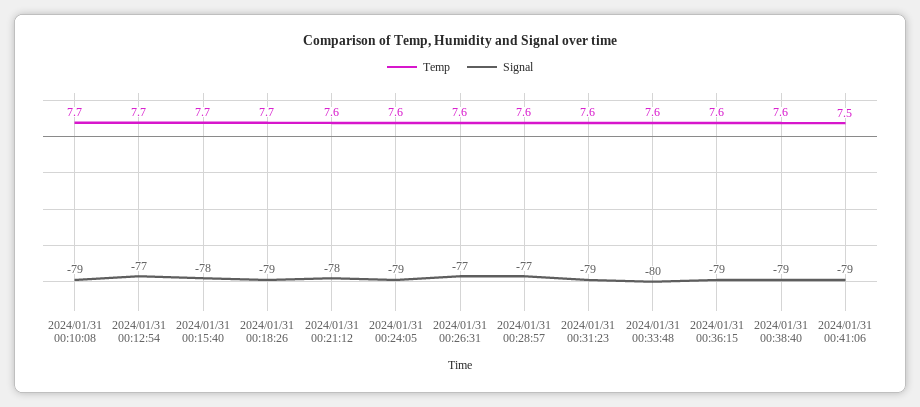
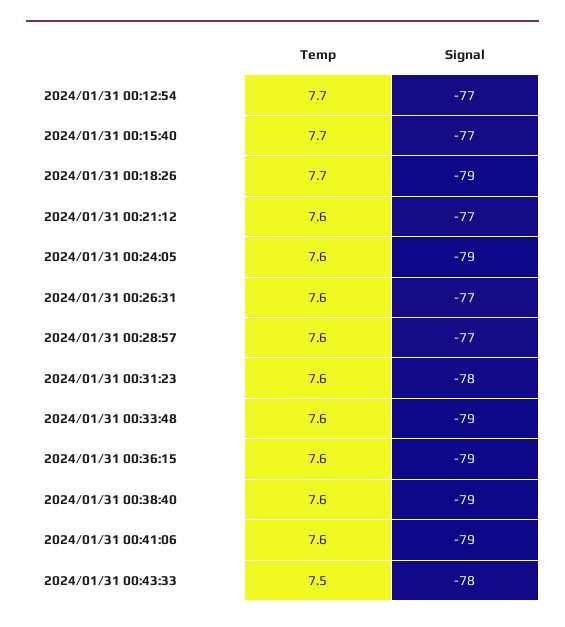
Temp, 2024/01/31 00:10:08: 7.7 -> none
Signal, 2024/01/31 00:10:08: -79 -> none
Signal, 2024/01/31 00:15:40: -78 -> -77
Signal, 2024/01/31 00:21:12: -78 -> -77
Signal, 2024/01/31 00:31:23: -79 -> -78
Signal, 2024/01/31 00:33:48: -80 -> -79
Temp, 2024/01/31 00:41:06: 7.5 -> 7.6
Temp, 2024/01/31 00:43:33: none -> 7.5
Signal, 2024/01/31 00:43:33: none -> -78

